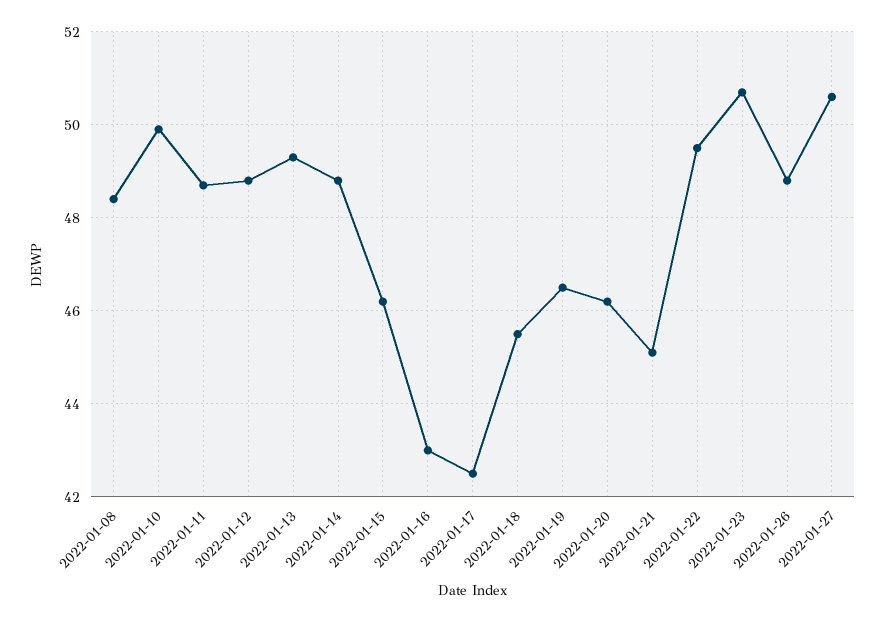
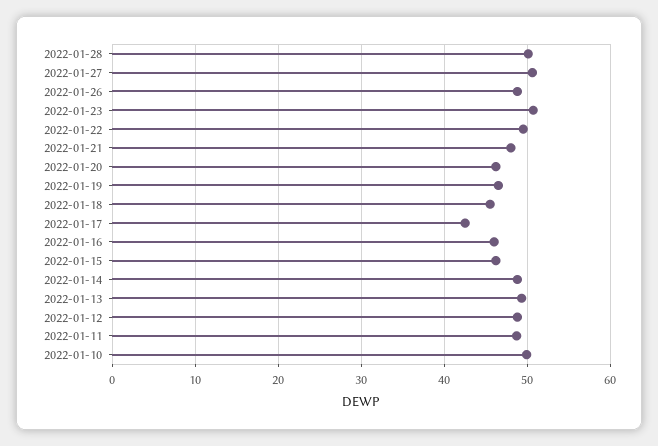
2022-01-08: 48.5 -> none
2022-01-16: 43 -> 46
2022-01-21: 45 -> 48
2022-01-28: none -> 50

